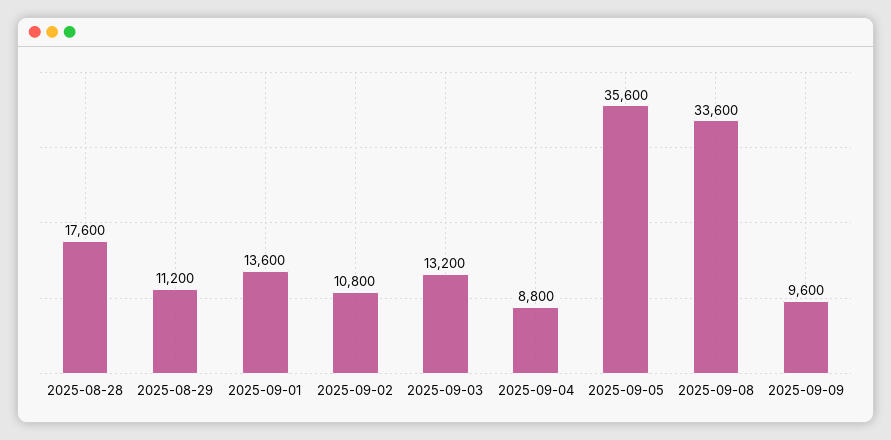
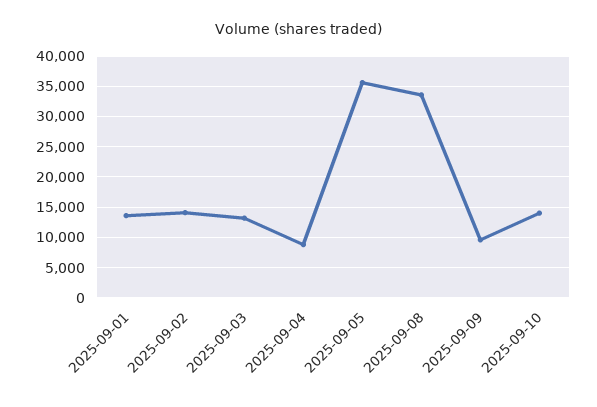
2025-08-28: 17600 -> none
2025-08-29: 11200 -> none
2025-09-02: 10800 -> 14000
2025-09-10: none -> 14000

